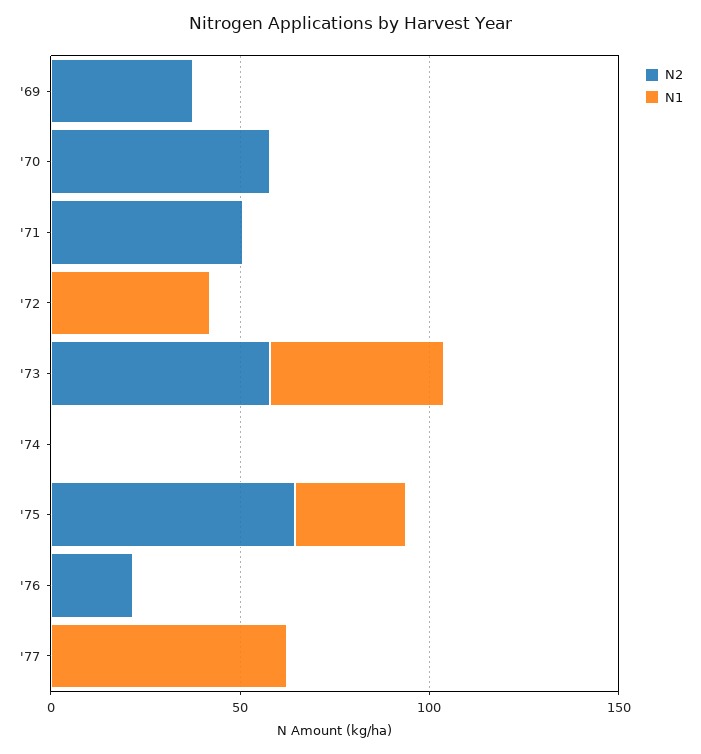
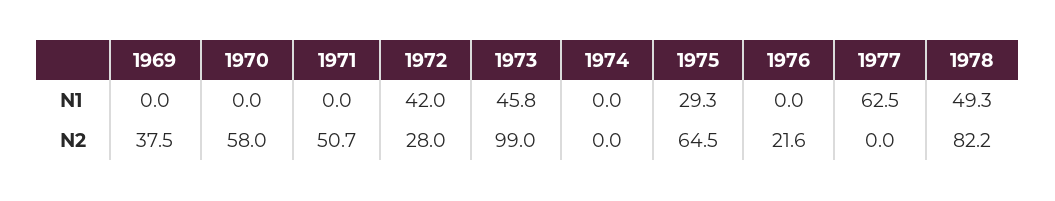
N2, '72: 0 -> 28
N2, '73: 60 -> 99
N1, 1978: none -> 49.3
N2, 1978: none -> 82.2

